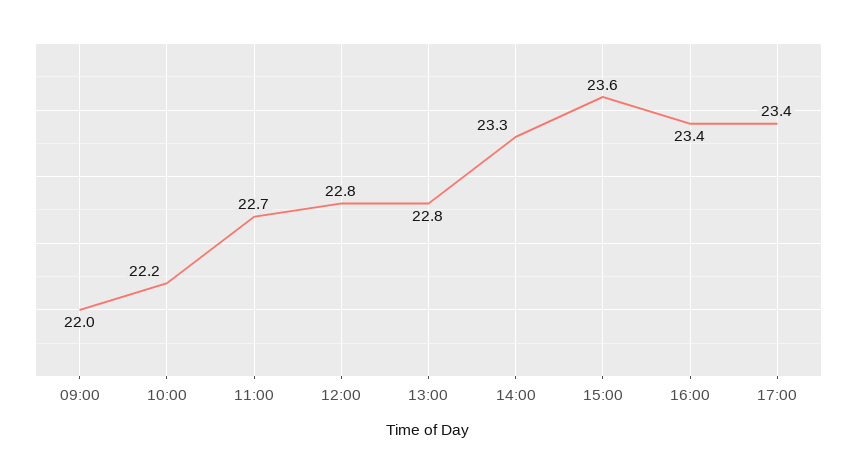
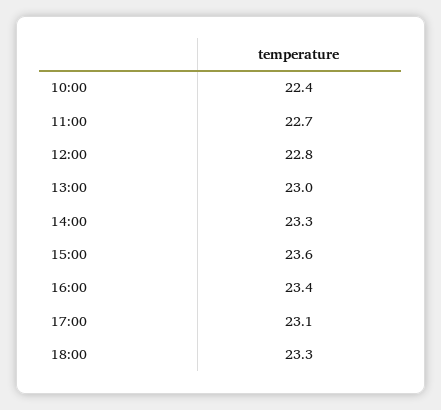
09:00: 22 -> none
10:00: 22.2 -> 22.4
13:00: 22.8 -> 23
17:00: 23.4 -> 23.1
18:00: none -> 23.3

